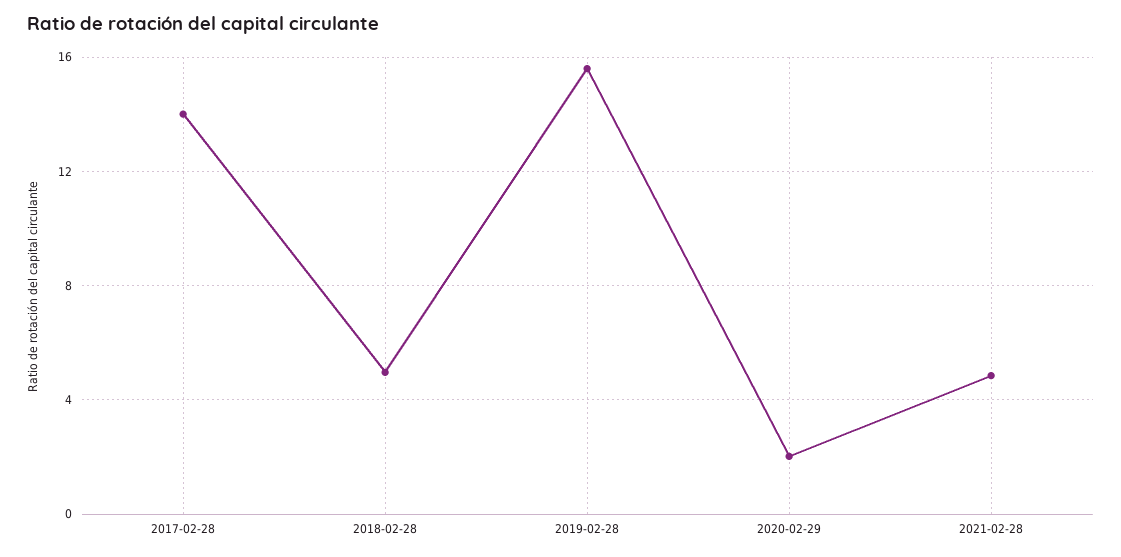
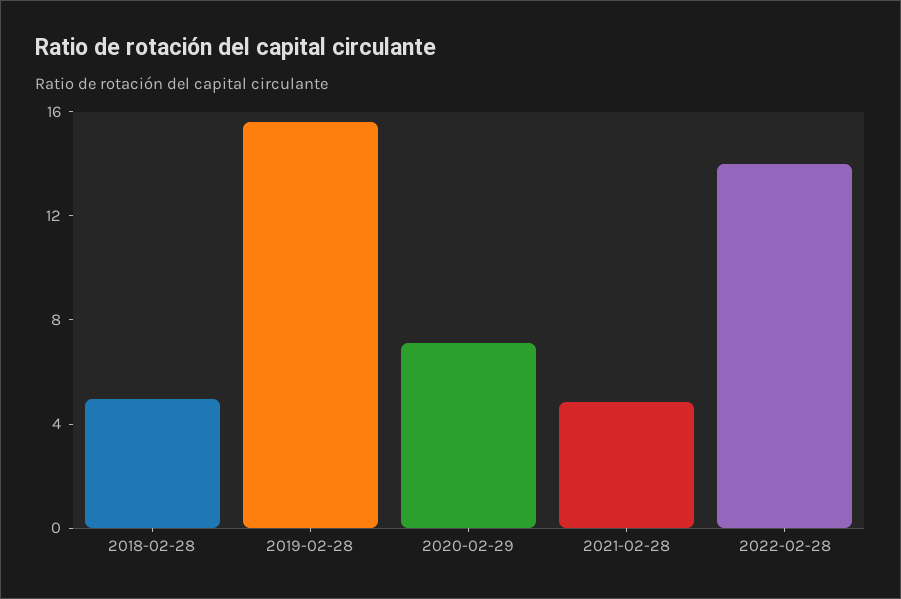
2017-02-28: 14 -> none
2020-02-29: 2 -> 7
2022-02-28: none -> 14

